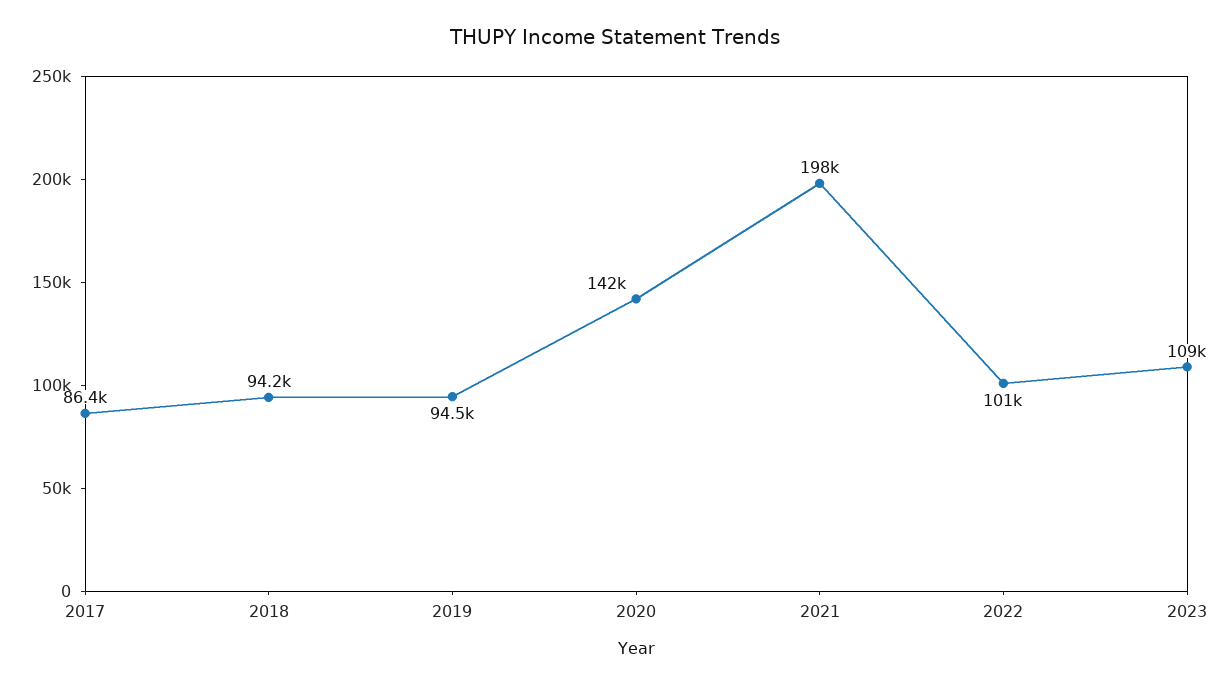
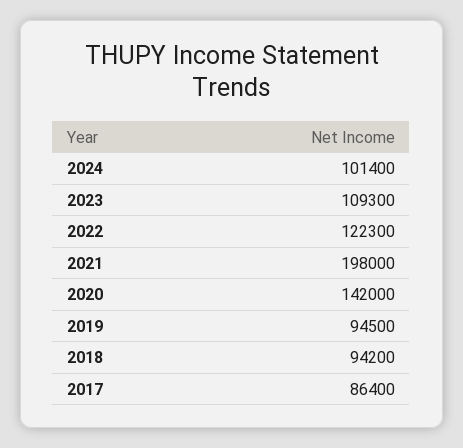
2022: 101000 -> 122300
2024: none -> 101400

